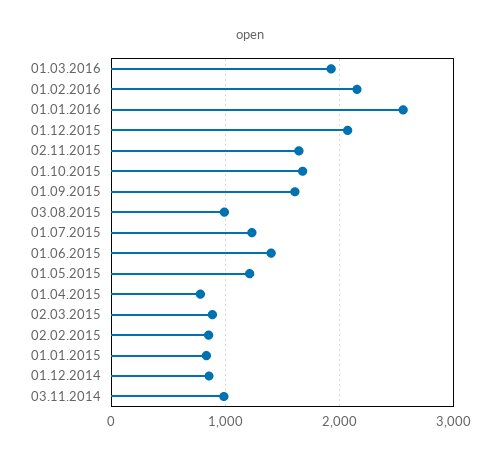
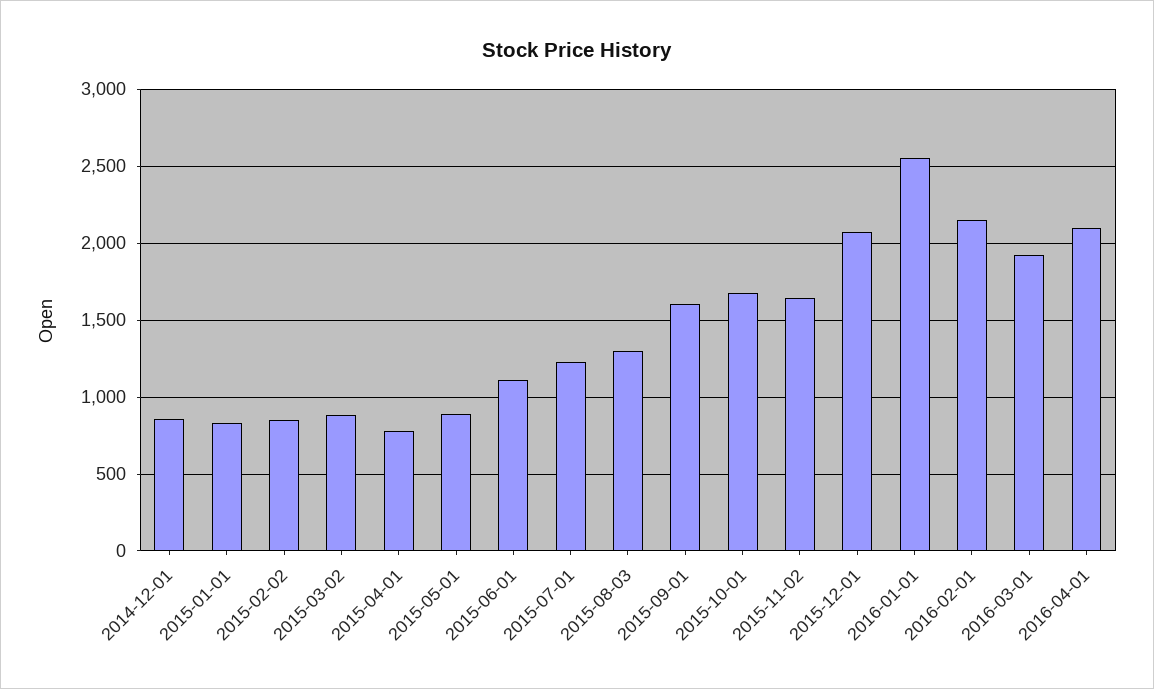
03.08.2015: 1000 -> 1300
01.06.2015: 1400 -> 1100
01.05.2015: 1200 -> 900
03.11.2014: 1000 -> none
2016-04-01: none -> 2100

